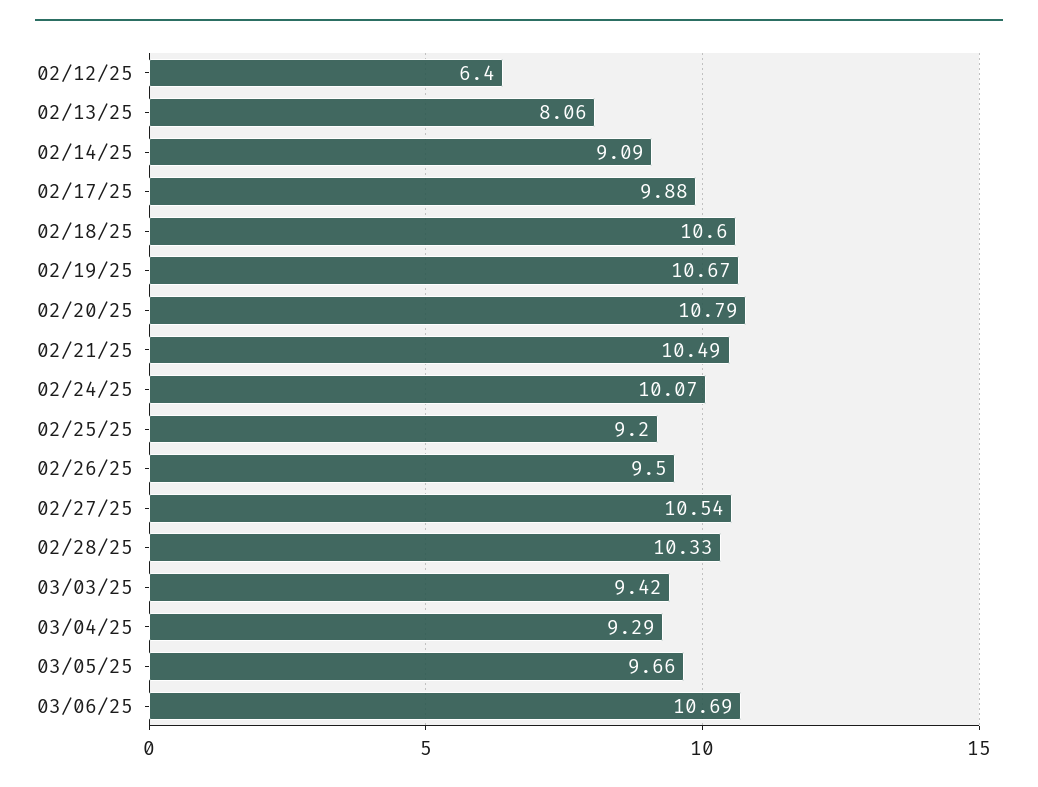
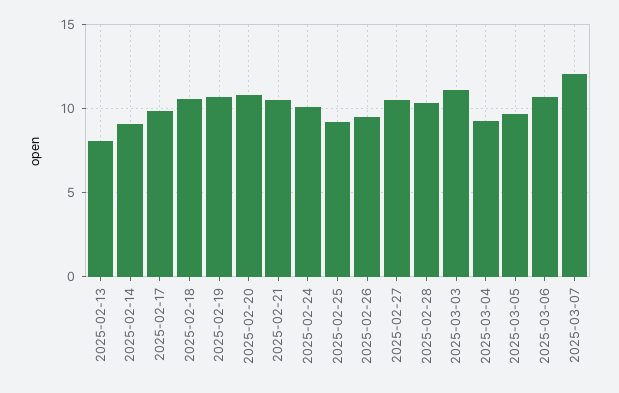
02/12/25: 6.4 -> none
03/03/25: 9.42 -> 11
2025-03-07: none -> 12

